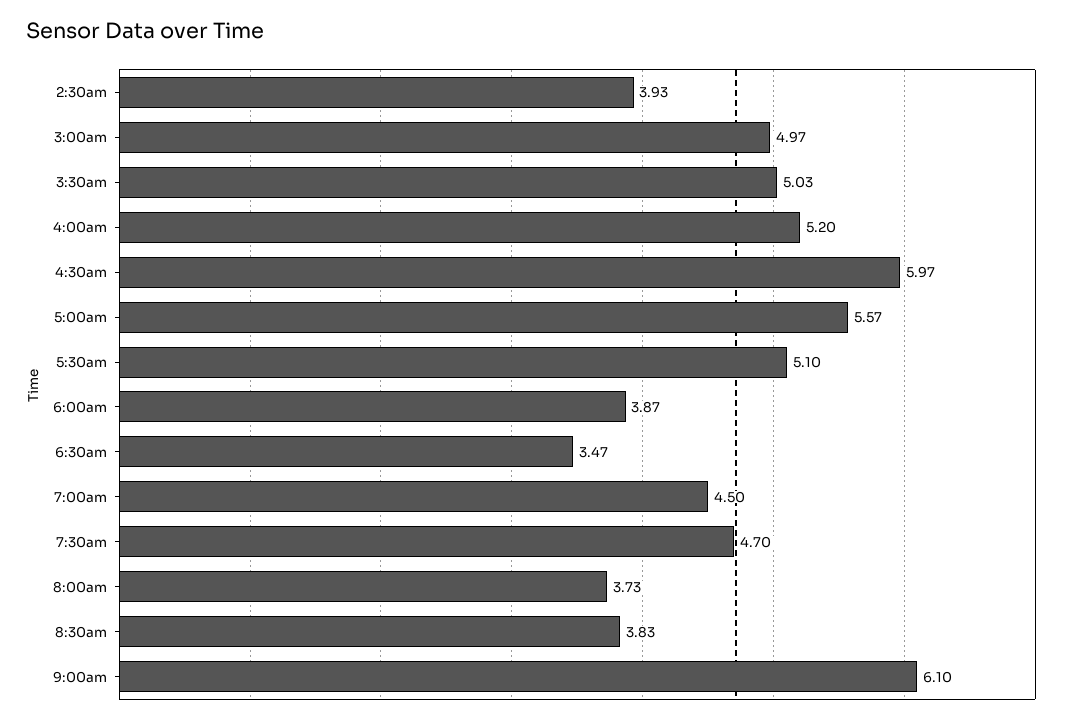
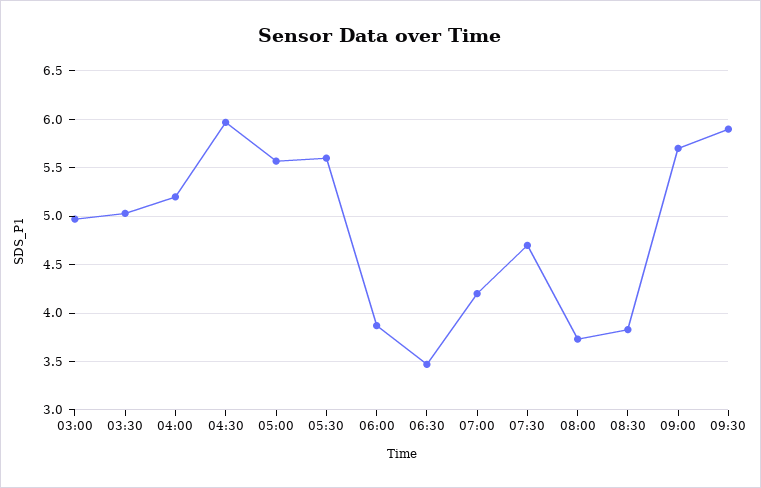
2:30am: 3.93 -> none
5:30am: 5.1 -> 5.6
7:00am: 4.5 -> 4.2
9:00am: 6.1 -> 5.7
09:30: none -> 5.9

